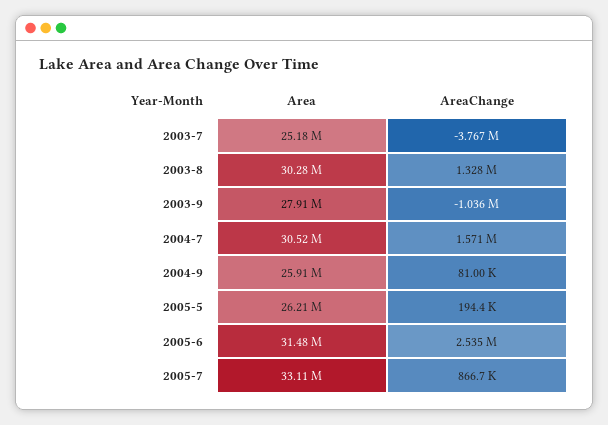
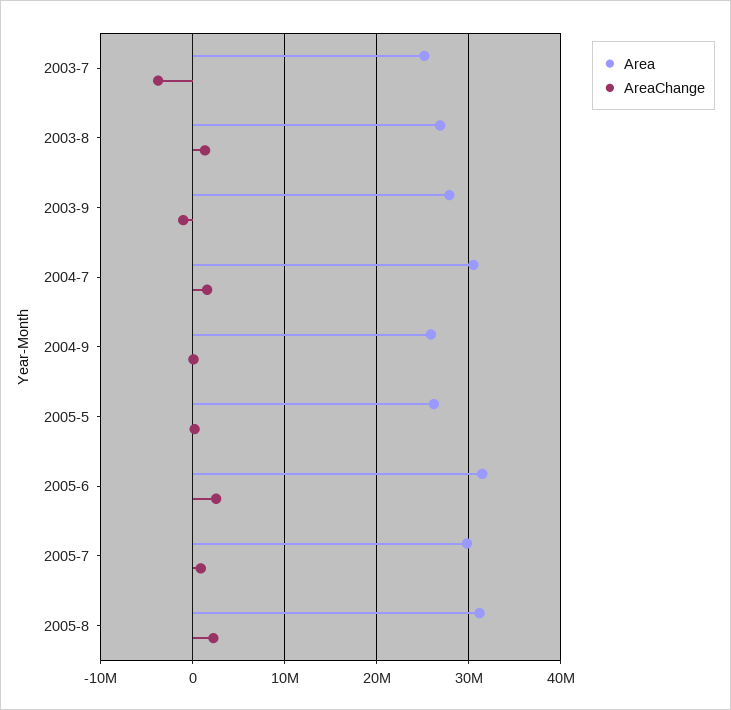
Area, 2003-8: 30280000 -> 27000000
Area, 2005-7: 33110000 -> 30000000
Area, 2005-8: none -> 31000000
AreaChange, 2005-8: none -> 2000000

